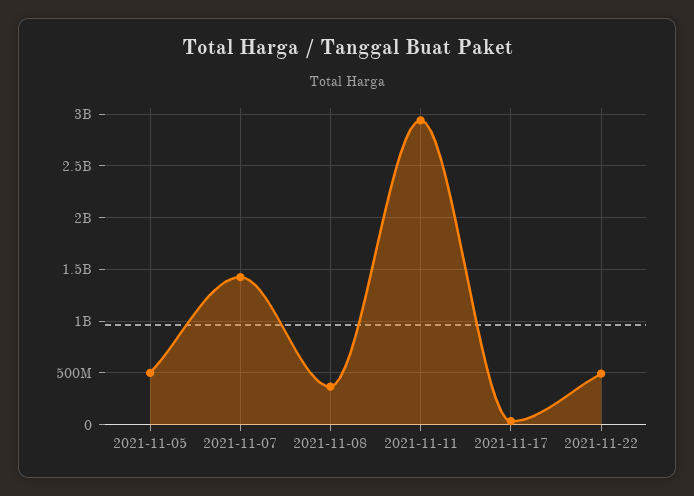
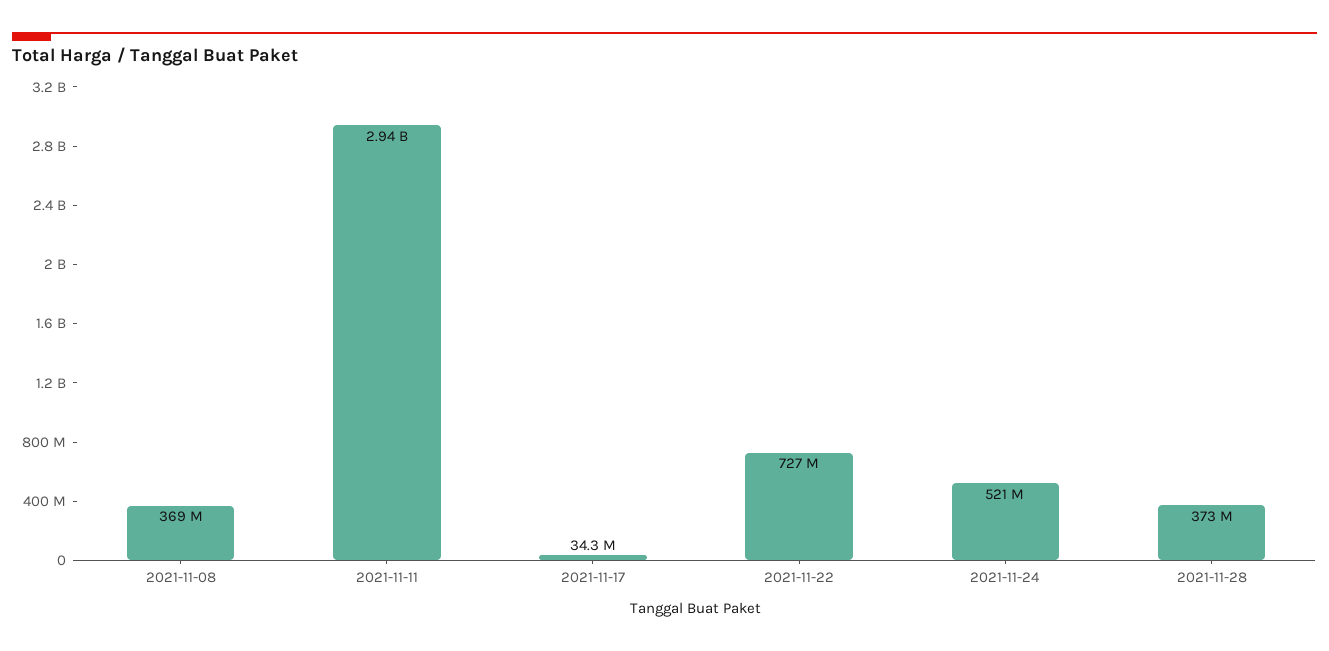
2021-11-05: 500000000 -> none
2021-11-07: 1400000000 -> none
2021-11-22: 500000000 -> 727000000
2021-11-24: none -> 521000000
2021-11-28: none -> 373000000

